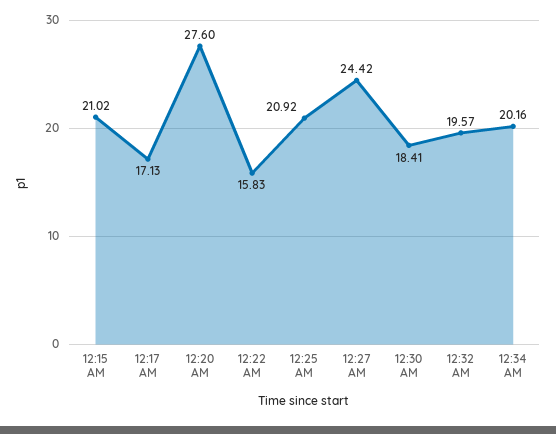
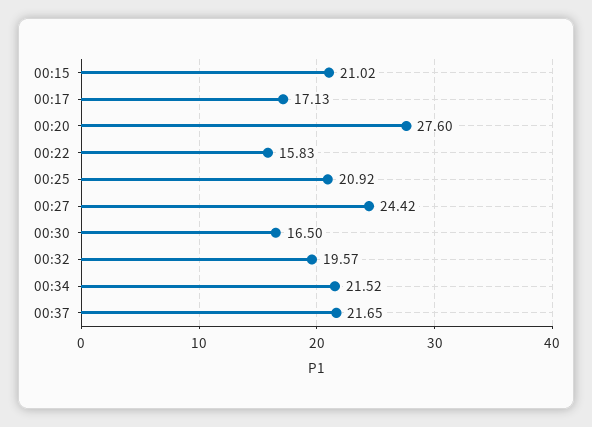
12:30 AM: 18.41 -> 16.5
12:34 AM: 20.16 -> 21.52
00:37: none -> 21.65

